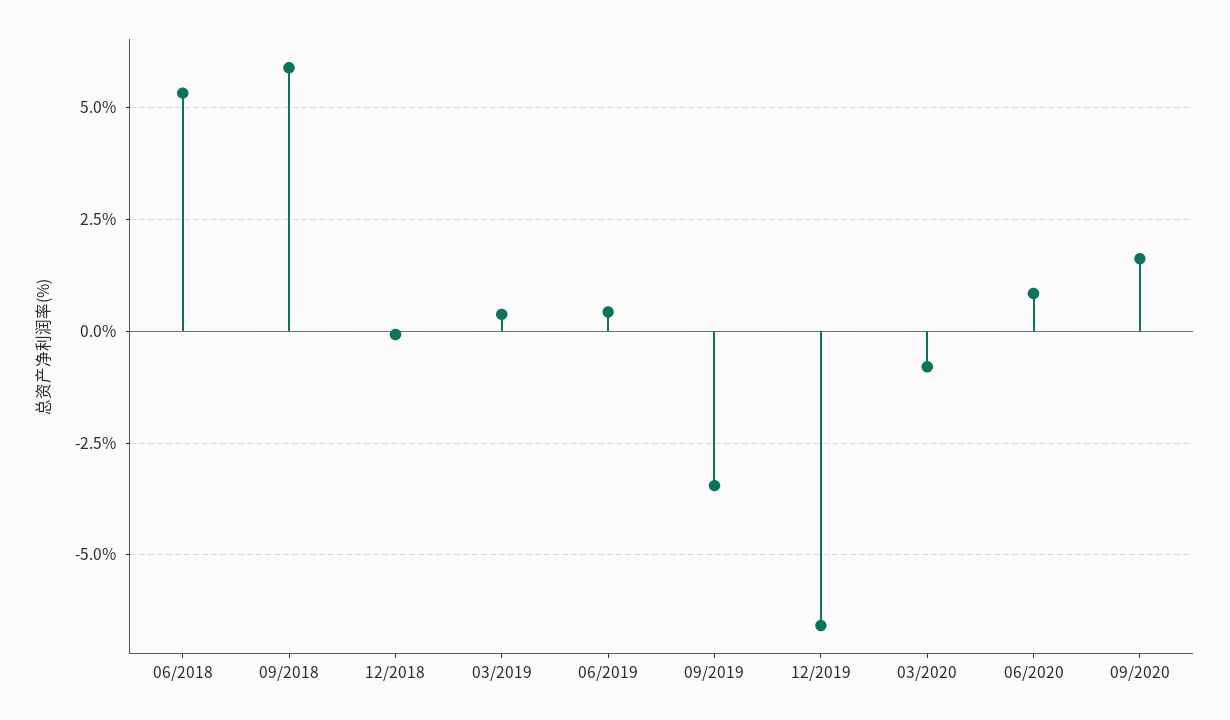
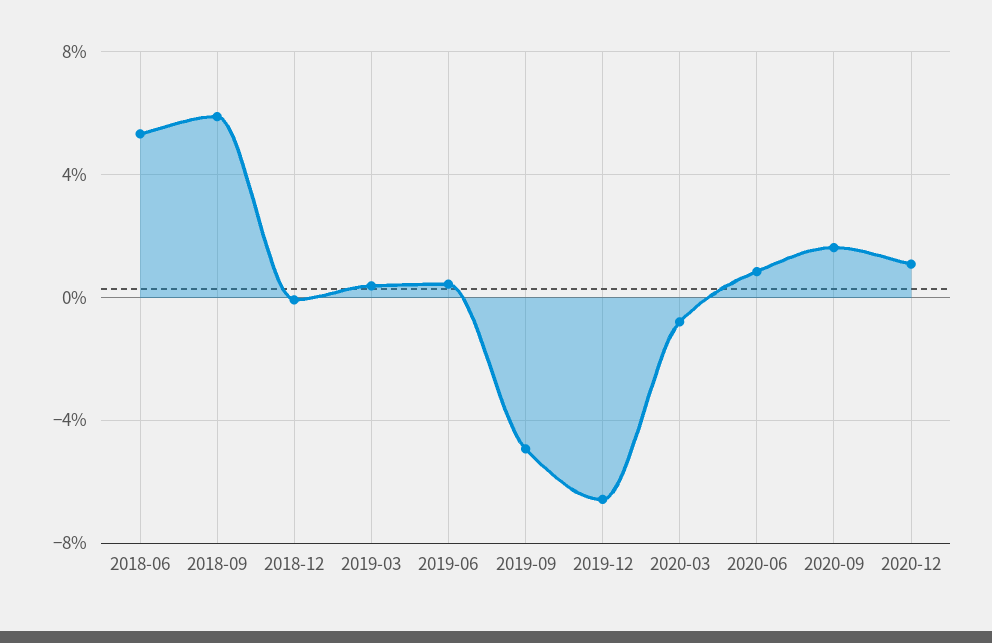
09/2019: -3.5 -> -5
2020-12: none -> 1

